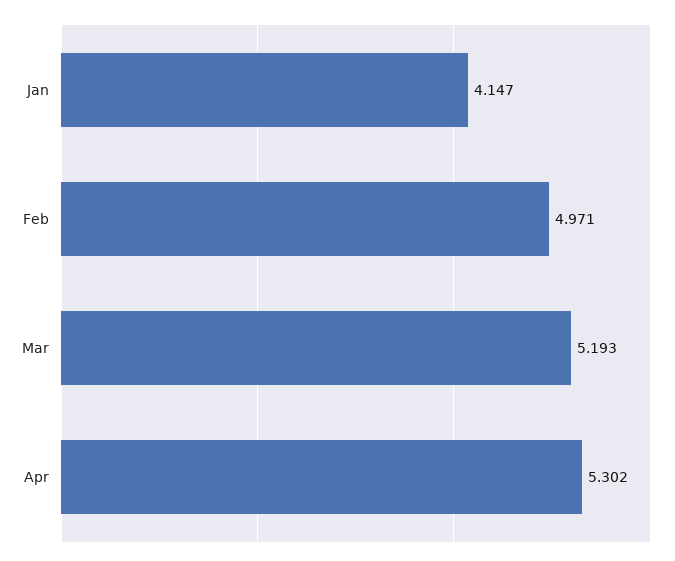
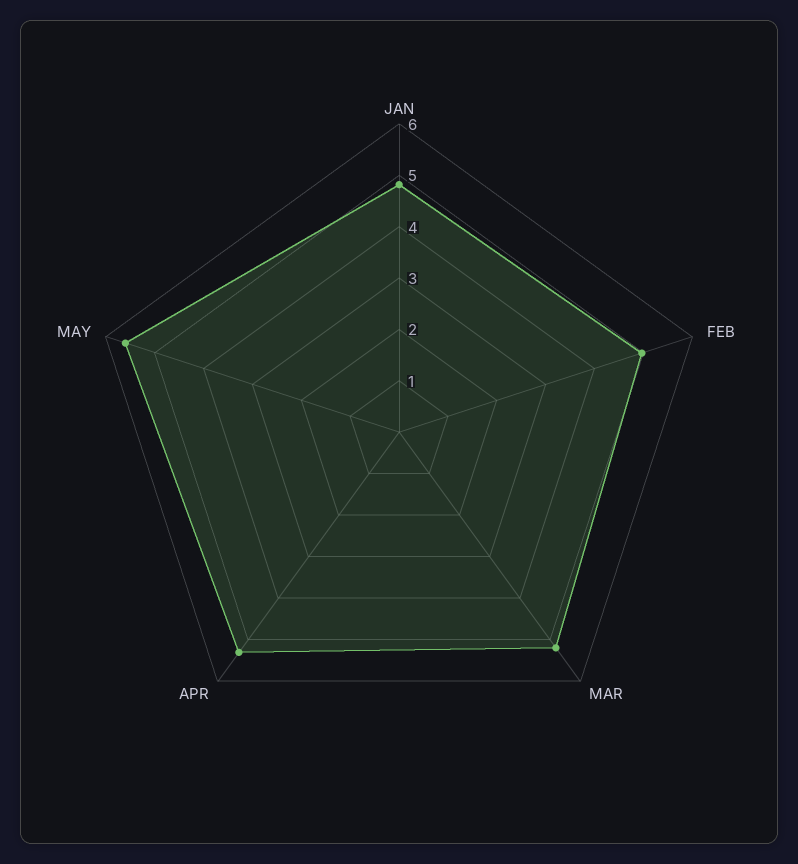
Jan: 4.147 -> 4.8
MAY: none -> 5.6

